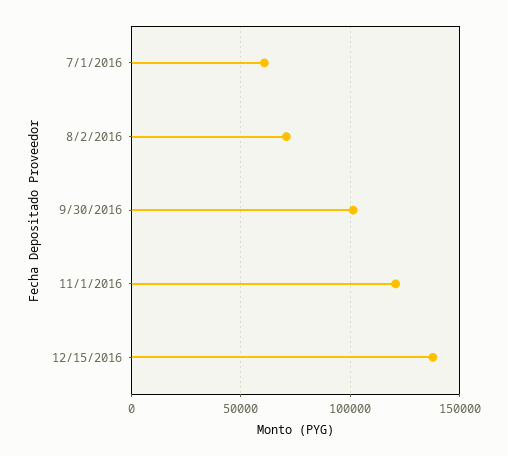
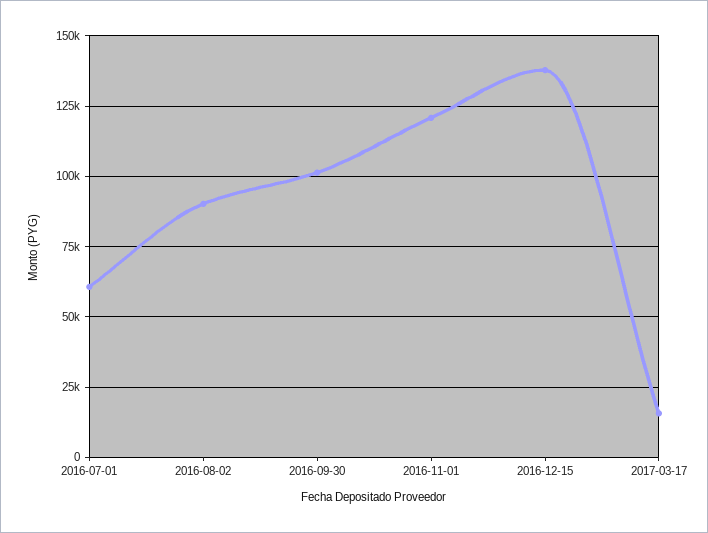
8/2/2016: 70000 -> 90000
2017-03-17: none -> 15000

